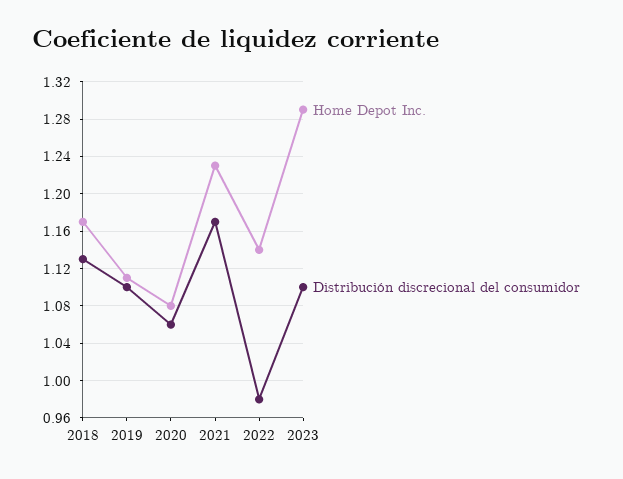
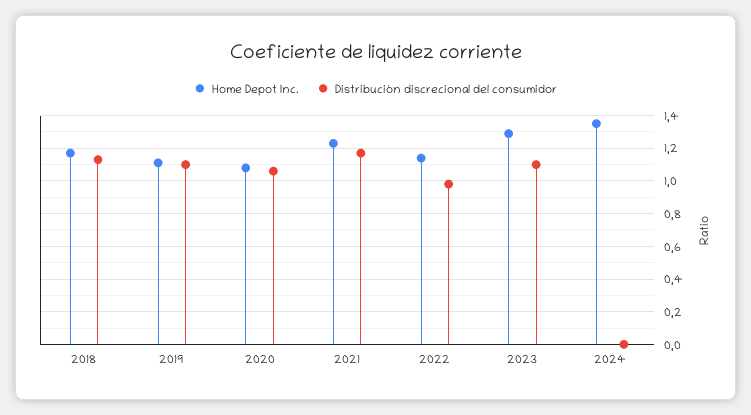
Home Depot Inc., 2024: none -> 1.35
Distribución discrecional del consumidor, 2024: none -> 0

